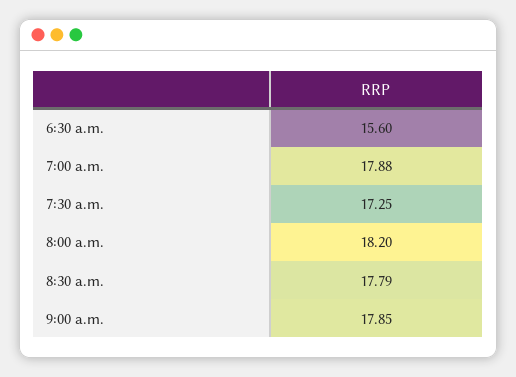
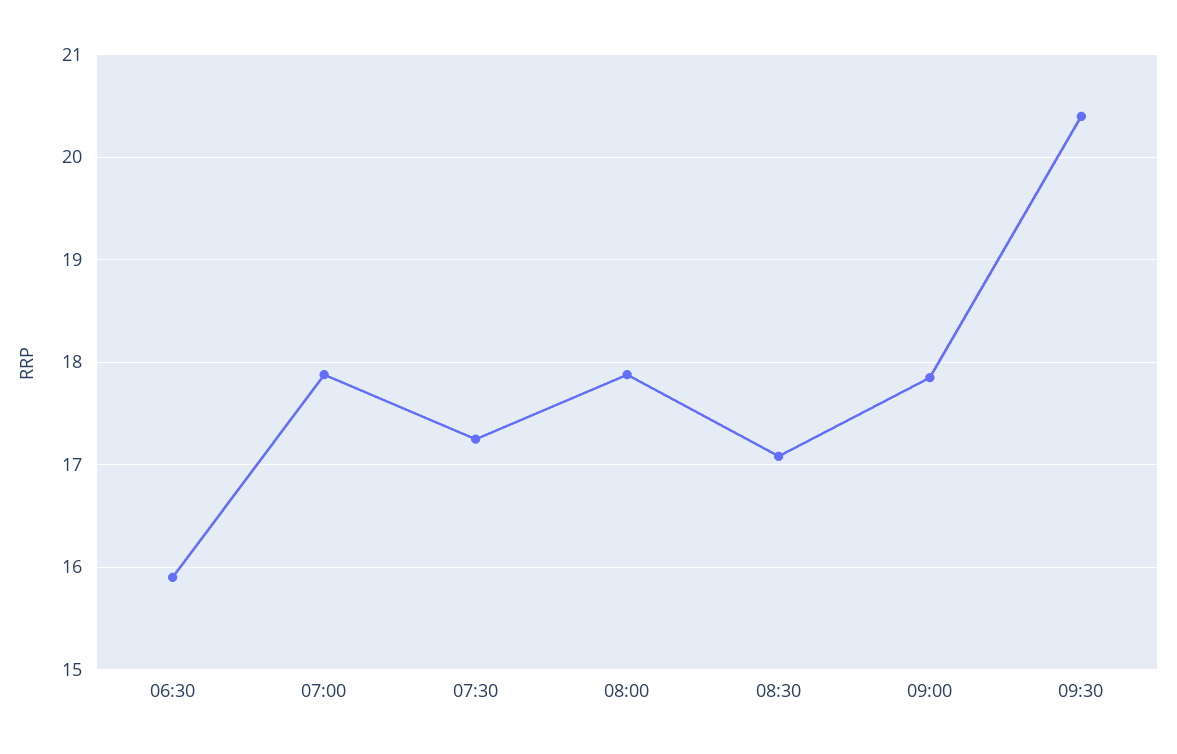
6:30 a.m.: 15.6 -> 15.9
8:00 a.m.: 18.2 -> 17.9
8:30 a.m.: 17.79 -> 17.1
09:30: none -> 20.4

